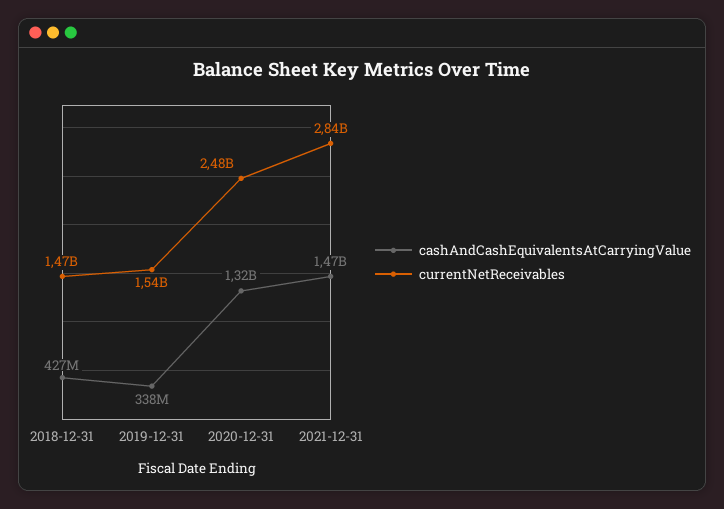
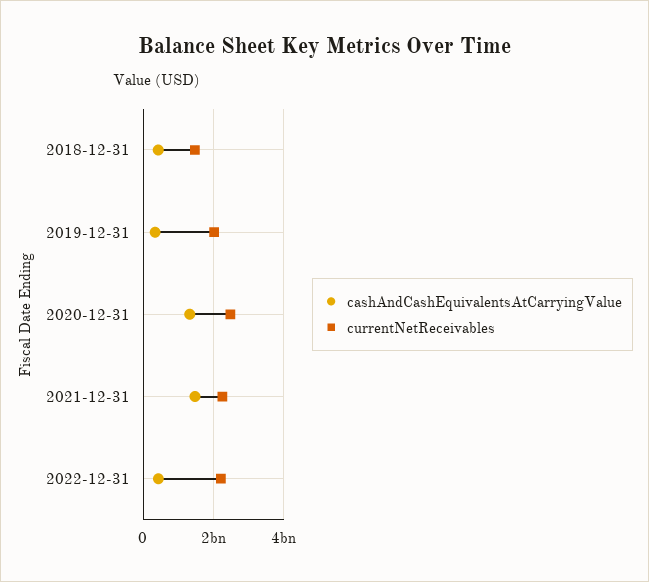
currentNetReceivables, 2019-12-31: 1540000000 -> 2000000000
currentNetReceivables, 2021-12-31: 2840000000 -> 2200000000
cashAndCashEquivalentsAtCarryingValue, 2022-12-31: none -> 400000000
currentNetReceivables, 2022-12-31: none -> 2200000000

